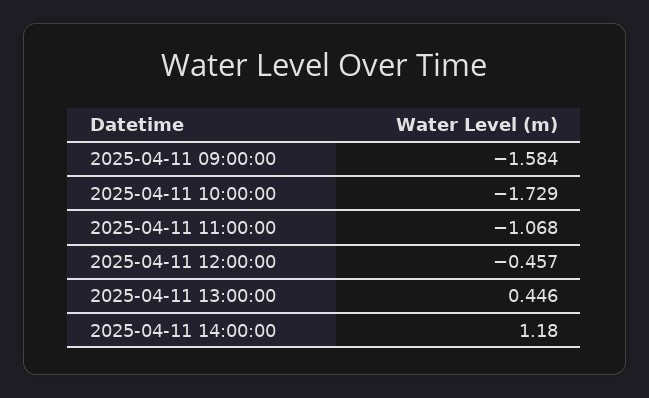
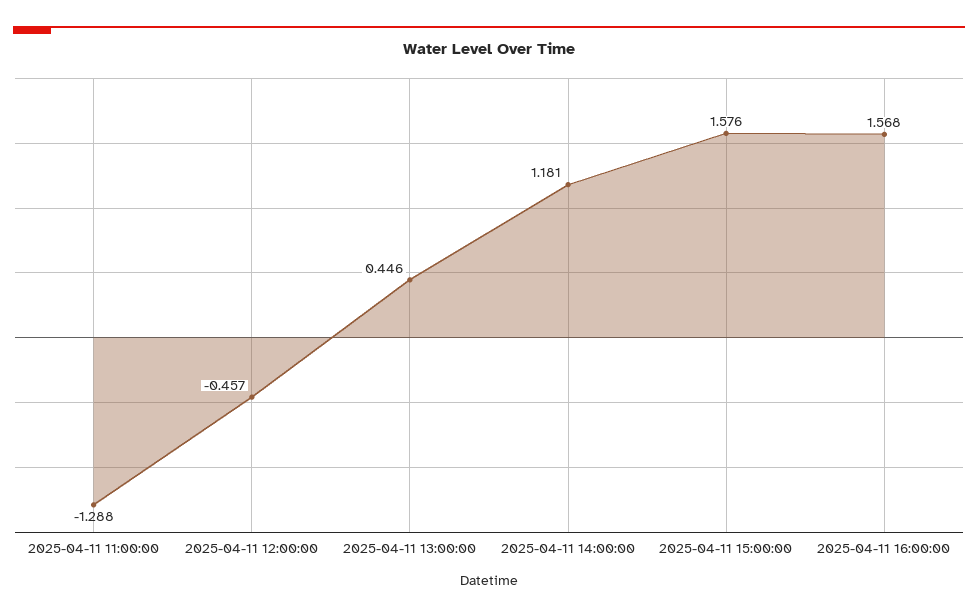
2025-04-11 09:00:00: -1.584 -> none
2025-04-11 10:00:00: -1.729 -> none
2025-04-11 11:00:00: -1.068 -> -1.288
2025-04-11 14:00:00: 1.18 -> 1.181
2025-04-11 15:00:00: none -> 1.576
2025-04-11 16:00:00: none -> 1.568

